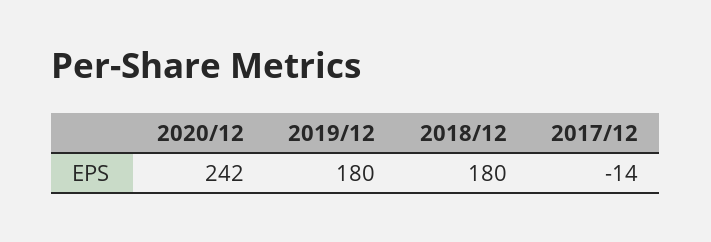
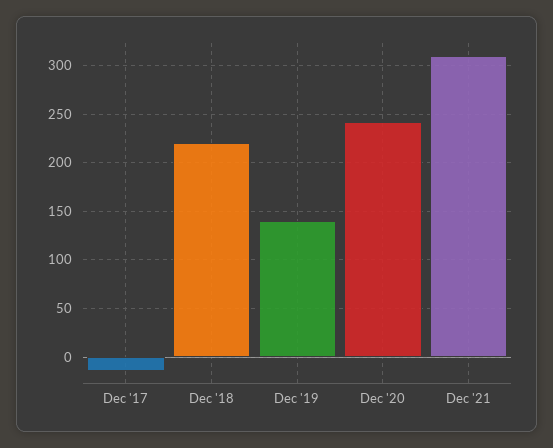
2019/12: 180 -> 140
2018/12: 180 -> 220
Dec '21: none -> 310

